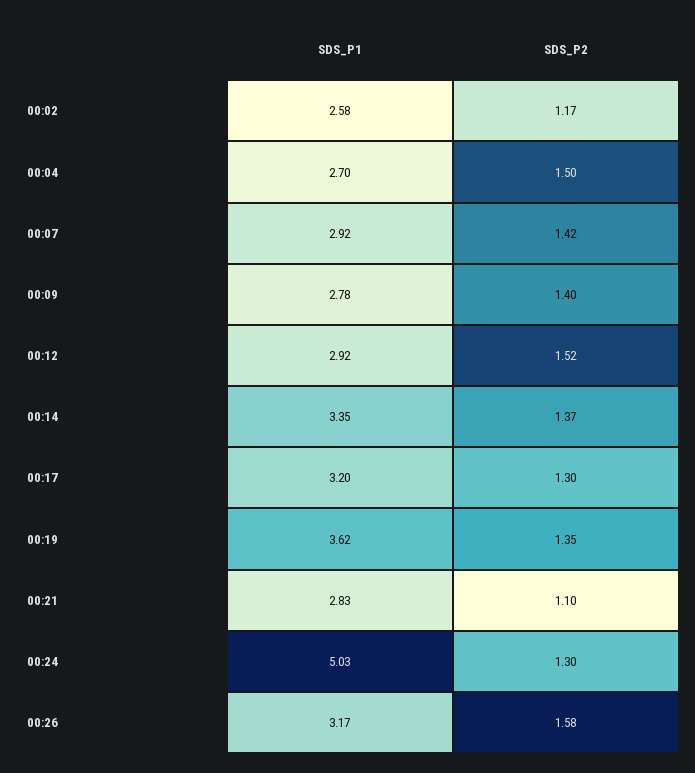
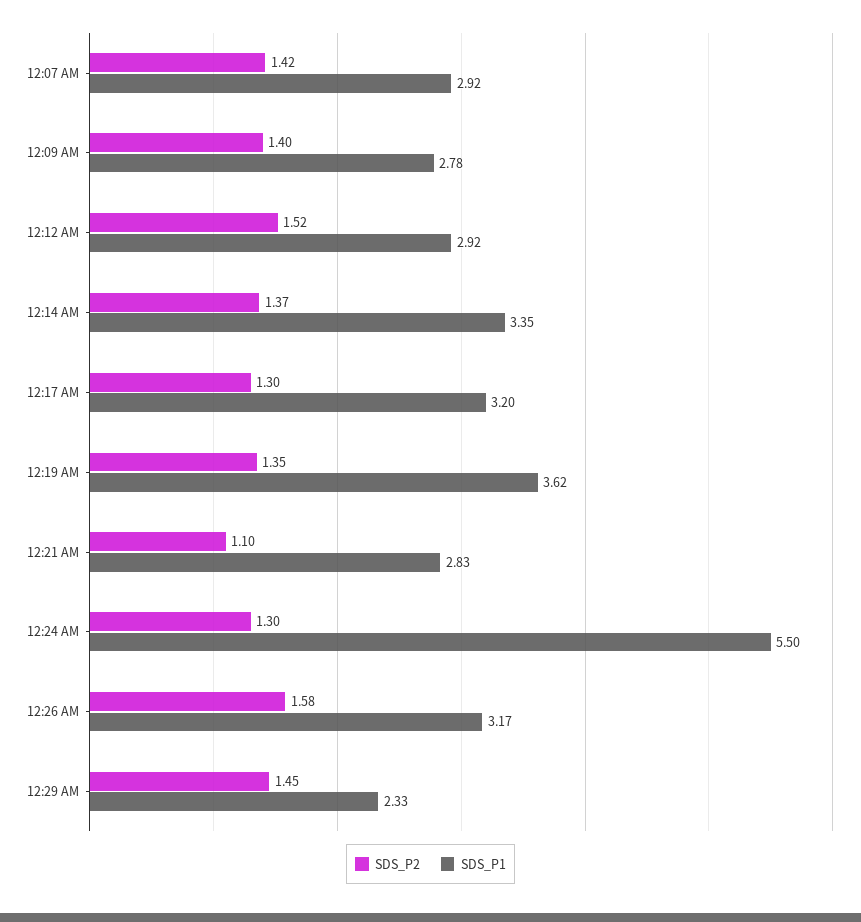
SDS_P1, 00:02: 2.58 -> none
SDS_P2, 00:02: 1.17 -> none
SDS_P1, 00:04: 2.7 -> none
SDS_P2, 00:04: 1.5 -> none
SDS_P1, 00:24: 5.03 -> 5.5
SDS_P2, 12:29 AM: none -> 1.45
SDS_P1, 12:29 AM: none -> 2.33

